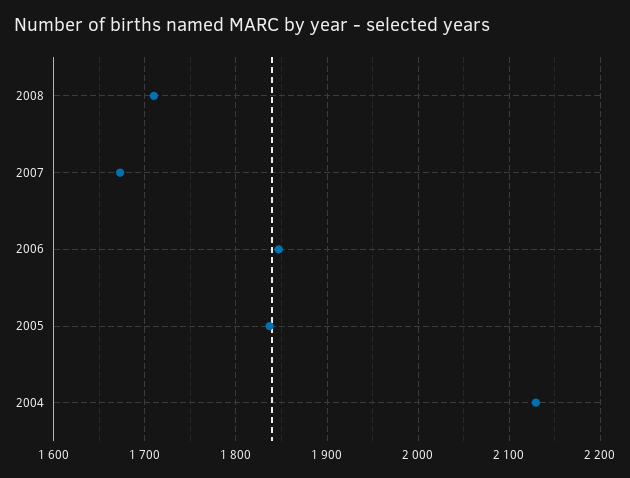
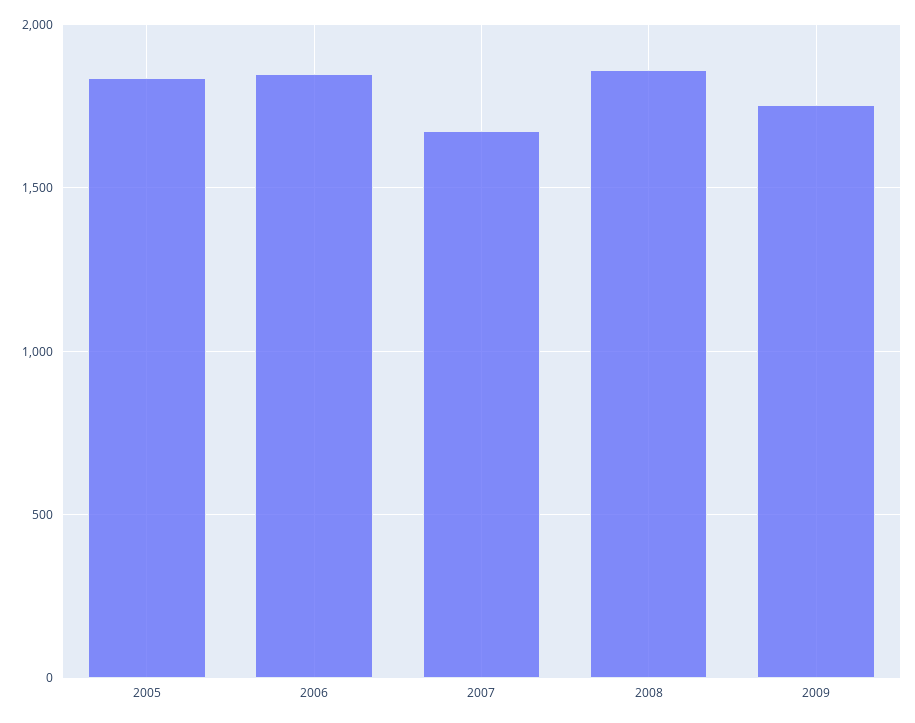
2008: 1710 -> 1850
2004: 2130 -> none
2009: none -> 1750

